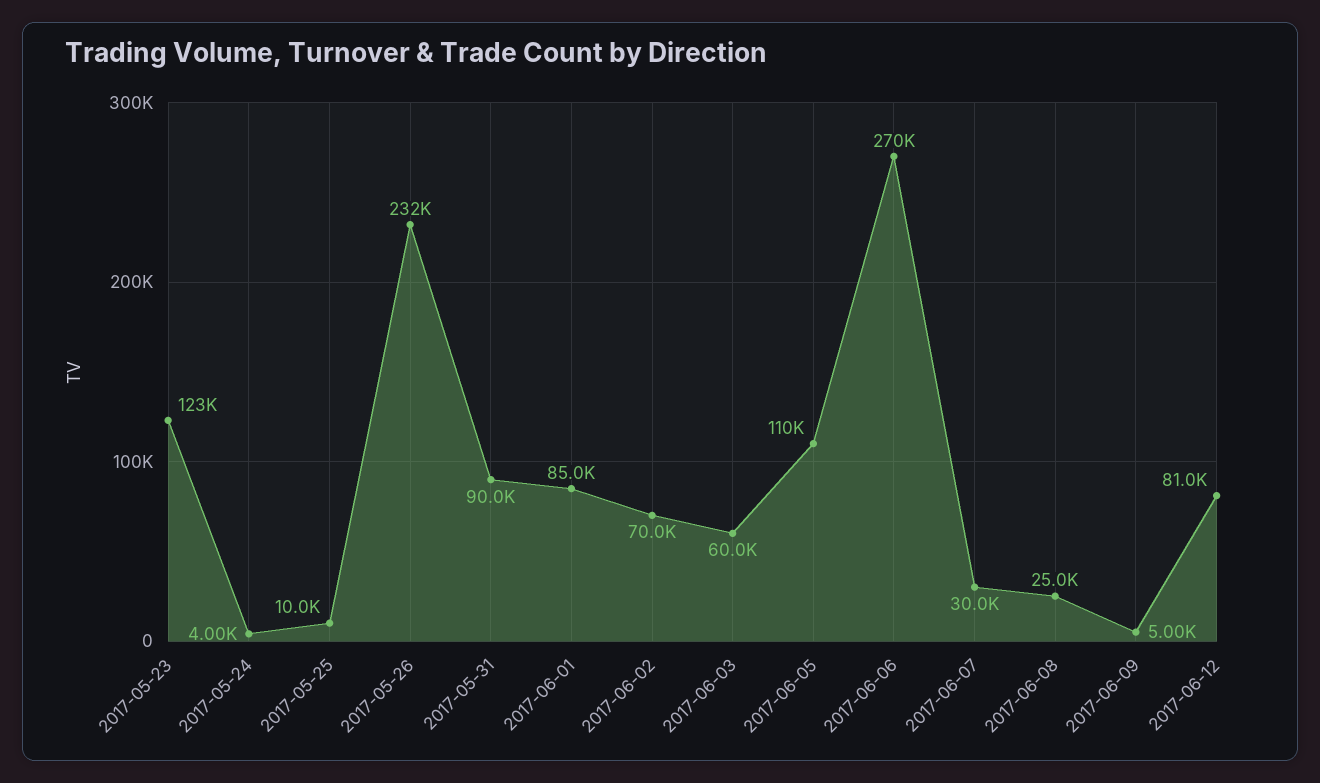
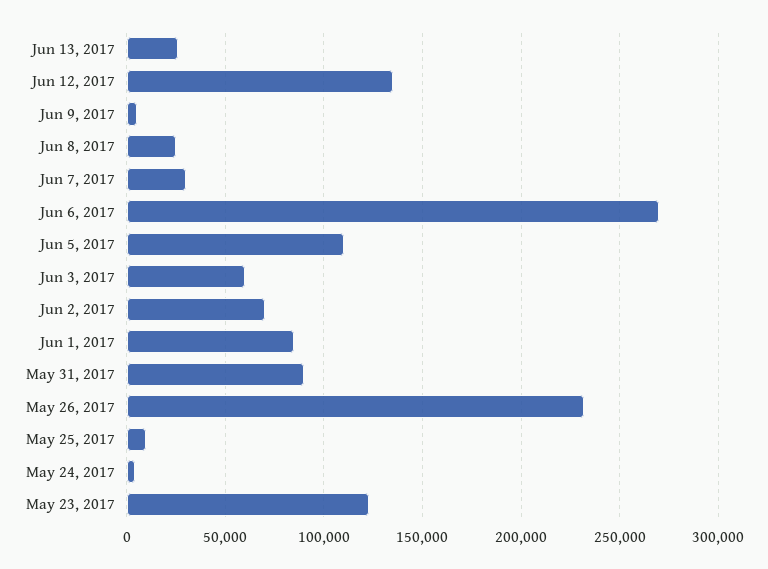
2017-06-12: 81000 -> 135000
Jun 13, 2017: none -> 25000

